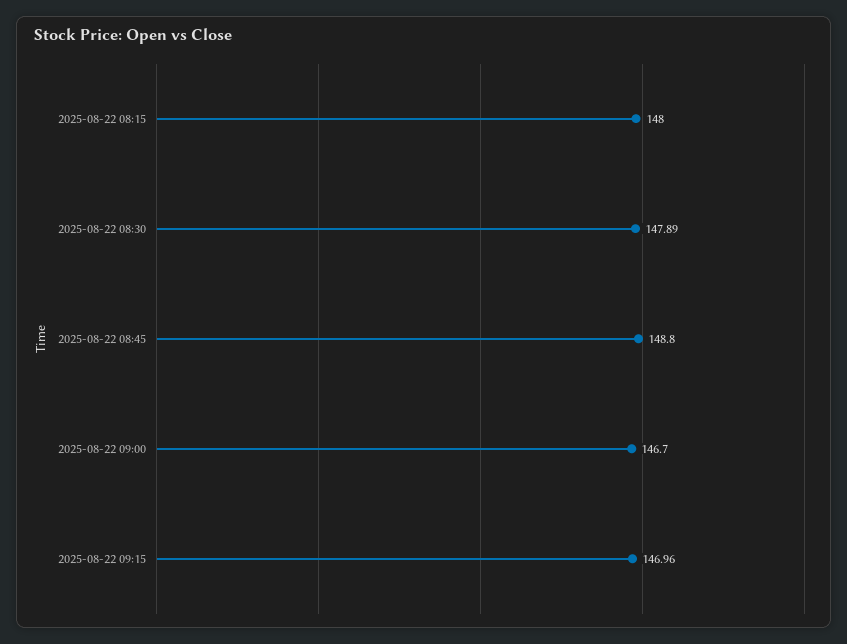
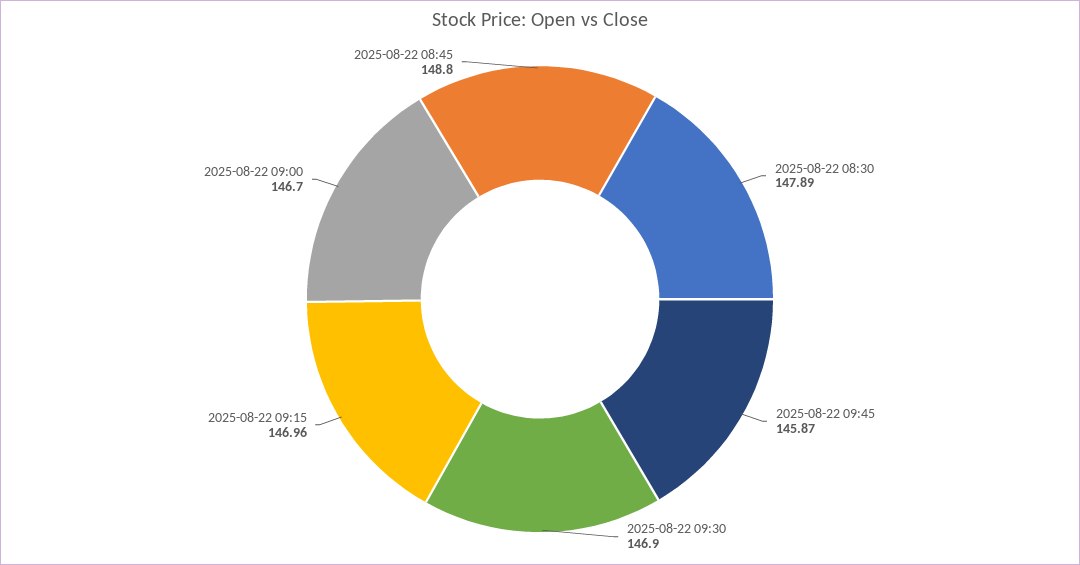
2025-08-22 08:15: 148 -> none
2025-08-22 09:45: none -> 145.87
2025-08-22 09:30: none -> 146.9

